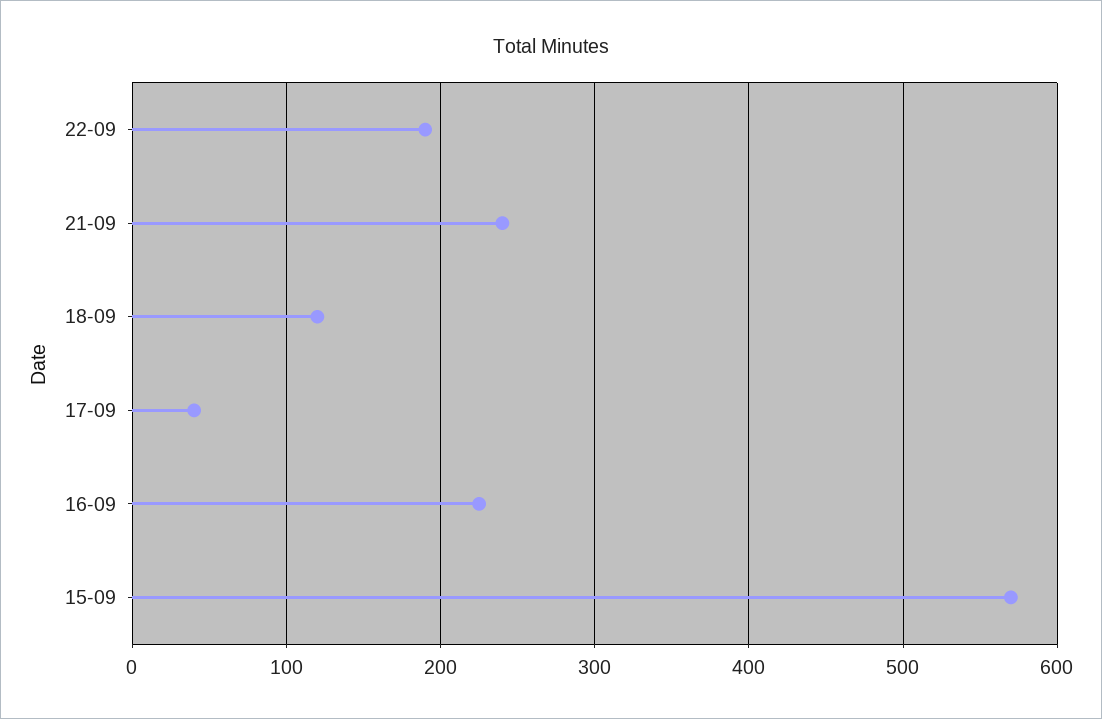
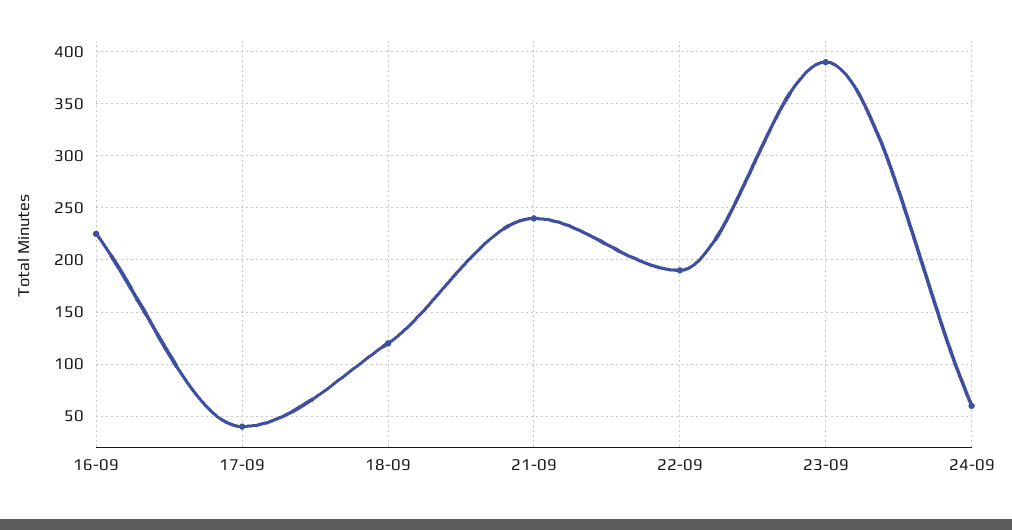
15-09: 570 -> none
23-09: none -> 390
24-09: none -> 60

